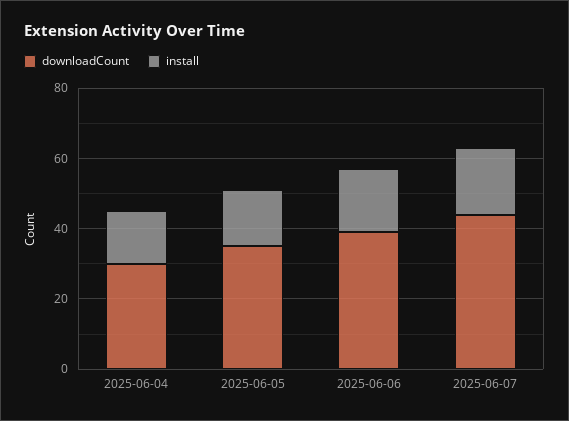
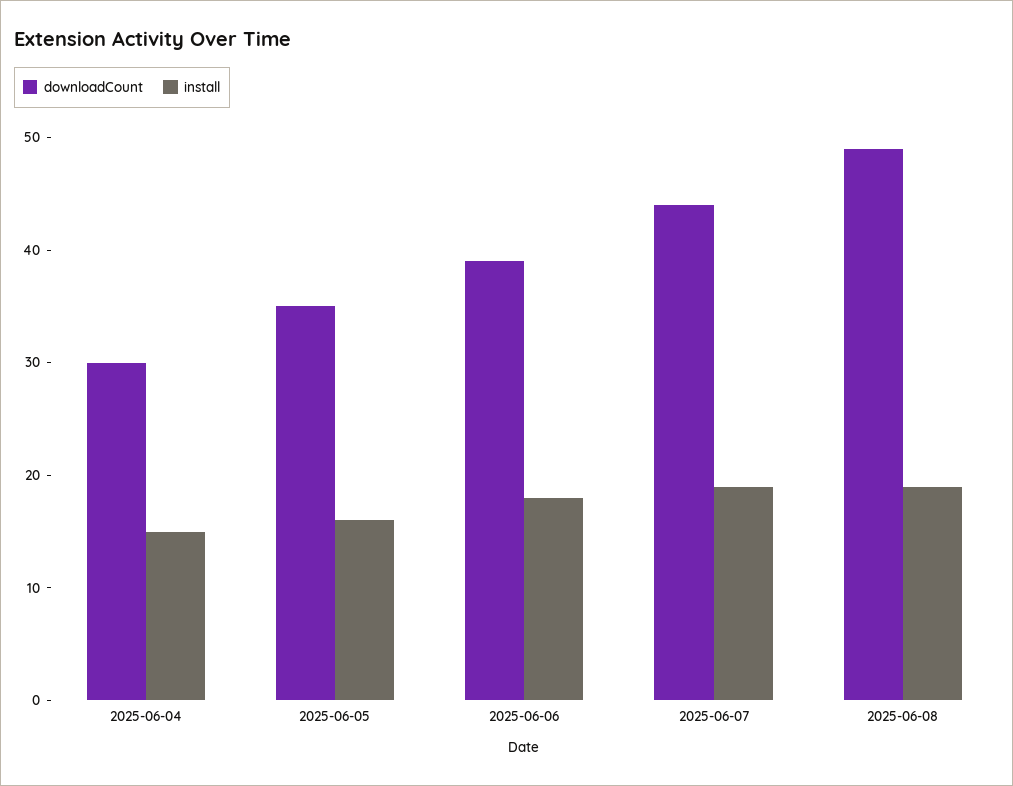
downloadCount, 2025-06-08: none -> 49
install, 2025-06-08: none -> 19

